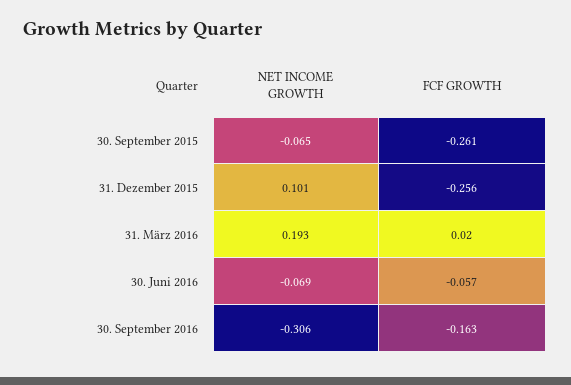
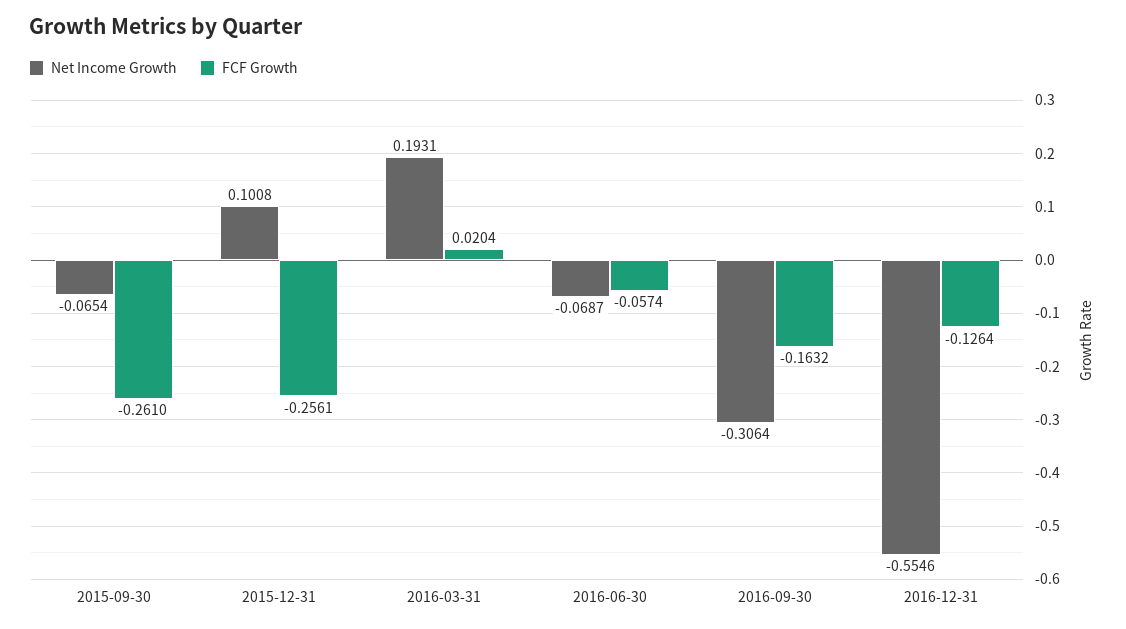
NET INCOME GROWTH, 2016-12-31: none -> -0.5546
FCF GROWTH, 2016-12-31: none -> -0.1264

